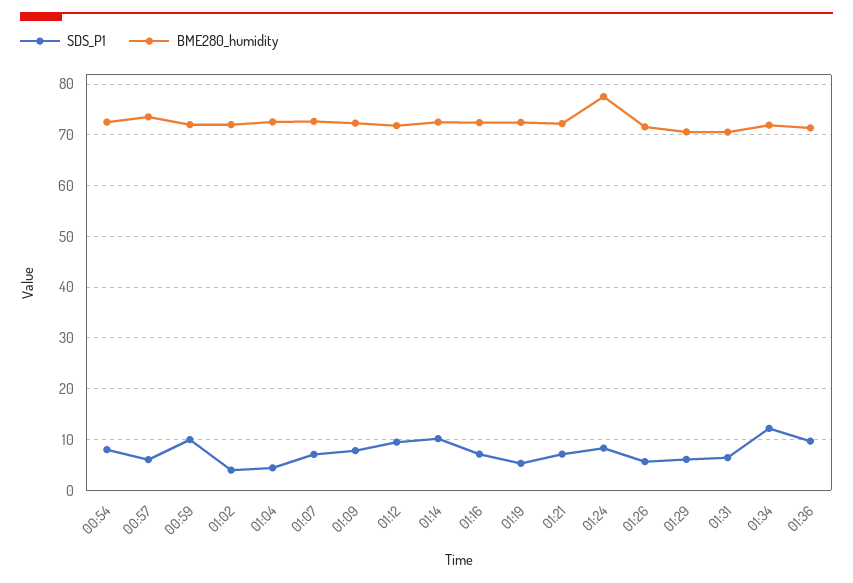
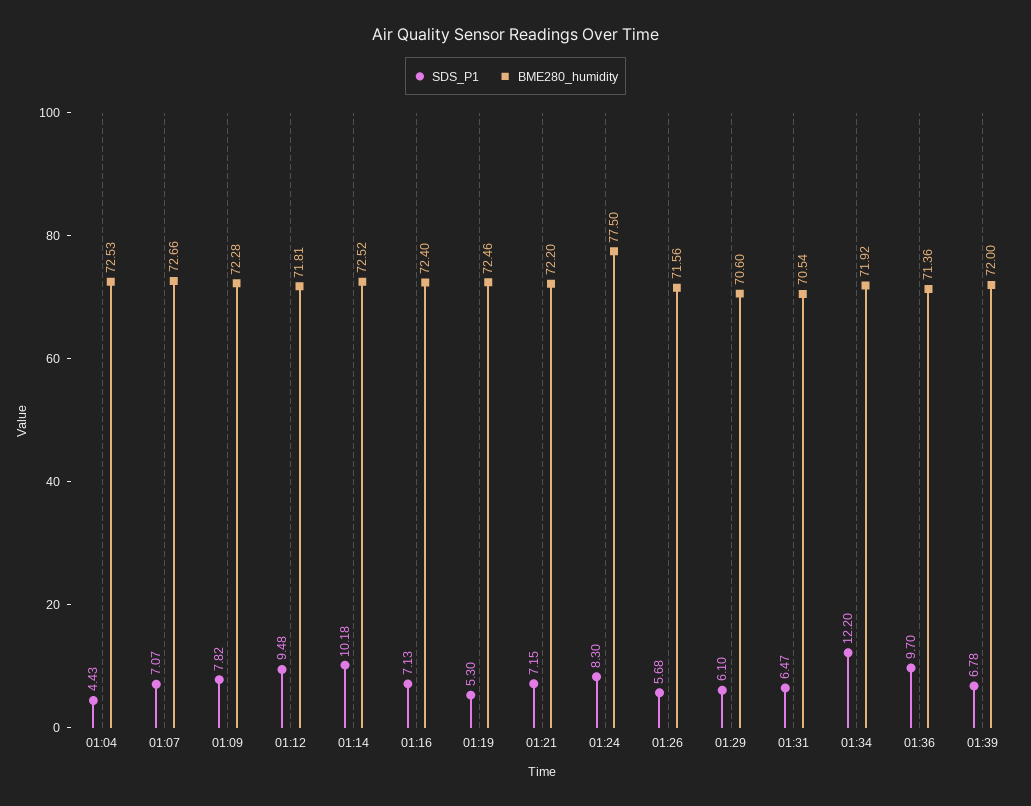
SDS_P1, 00:54: 8 -> none
BME280_humidity, 00:54: 72 -> none
SDS_P1, 00:57: 6 -> none
BME280_humidity, 00:57: 74 -> none
SDS_P1, 00:59: 10 -> none
BME280_humidity, 00:59: 72 -> none
SDS_P1, 01:02: 4 -> none
BME280_humidity, 01:02: 72 -> none
SDS_P1, 01:39: none -> 6.78
BME280_humidity, 01:39: none -> 72

